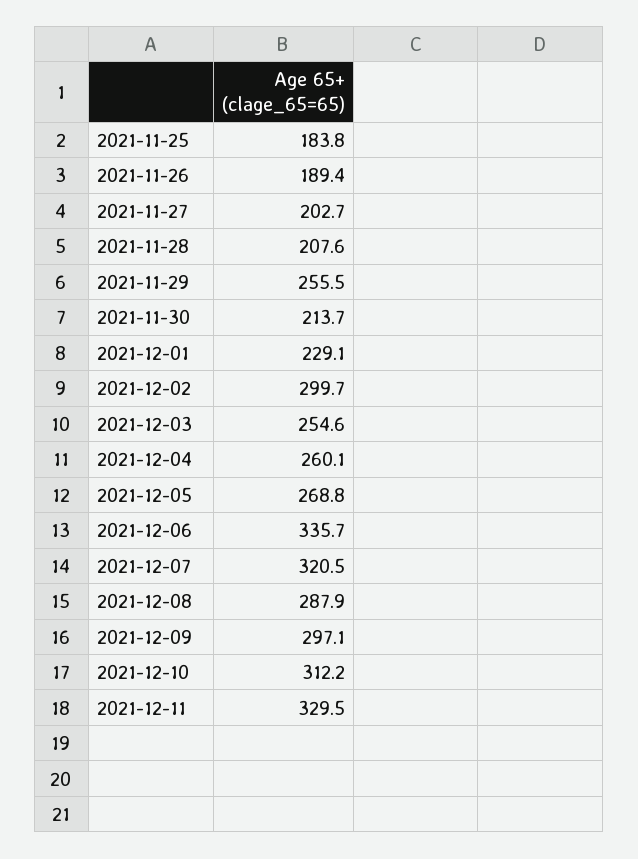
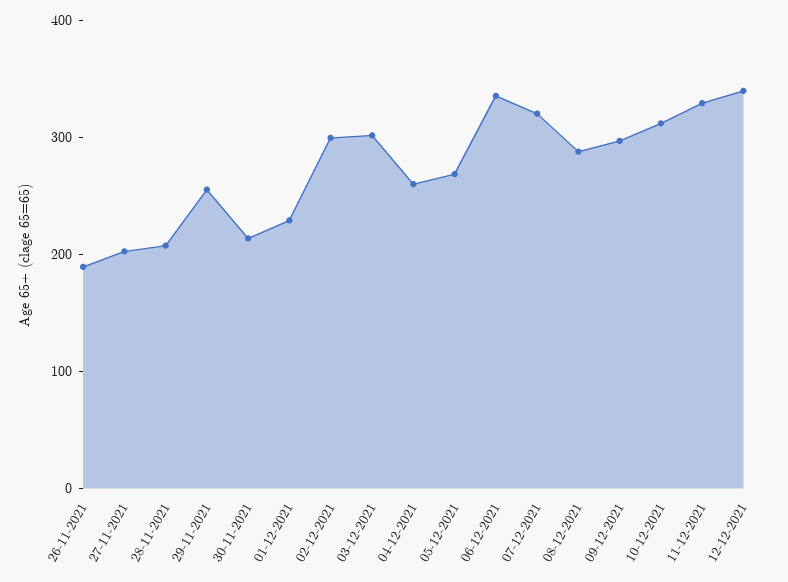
2021-11-25: 183.8 -> none
2021-12-03: 254.6 -> 300
12-12-2021: none -> 340

